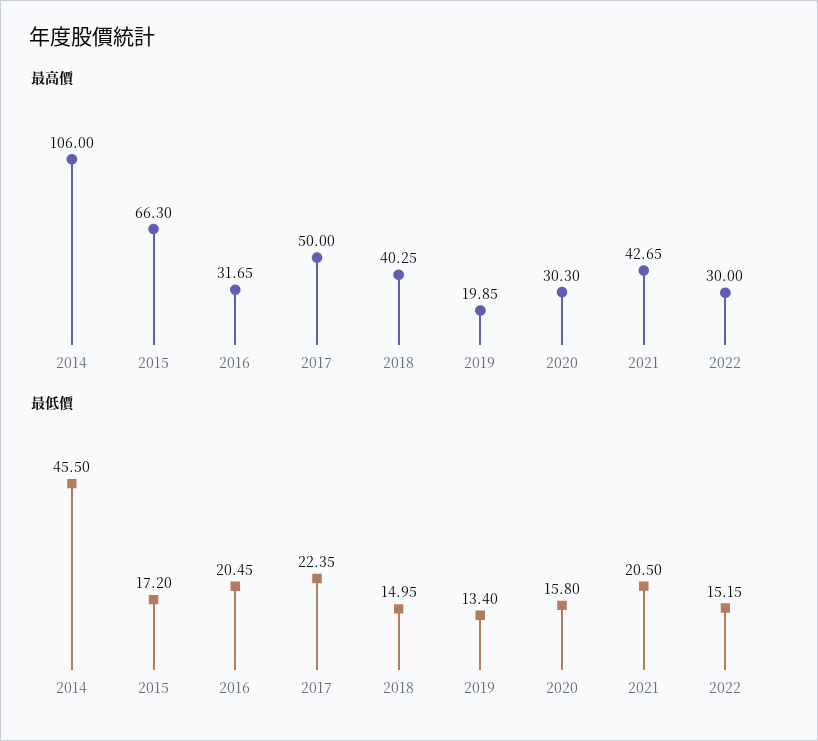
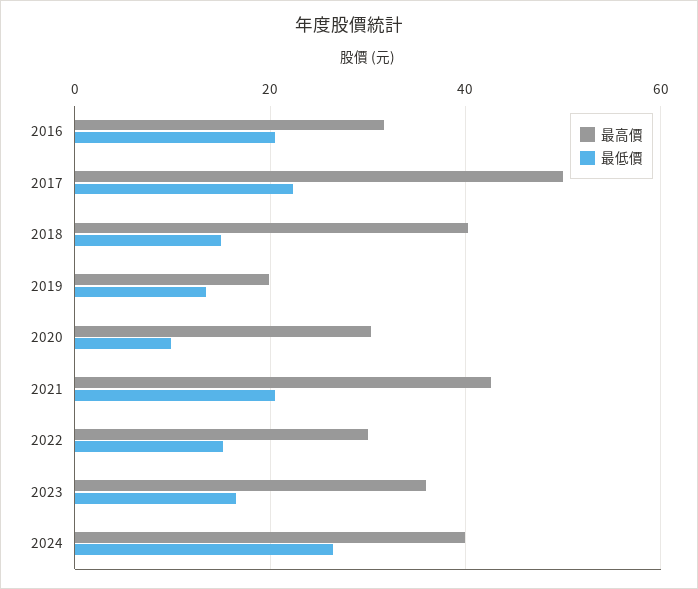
最高價, 2014: 106 -> none
最高價, 2015: 66.3 -> none
最低價, 2014: 45.5 -> none
最低價, 2015: 17.2 -> none
最低價, 2020: 15.8 -> 10
最高價, 2023: none -> 36
最低價, 2023: none -> 16
最高價, 2024: none -> 40
最低價, 2024: none -> 26

